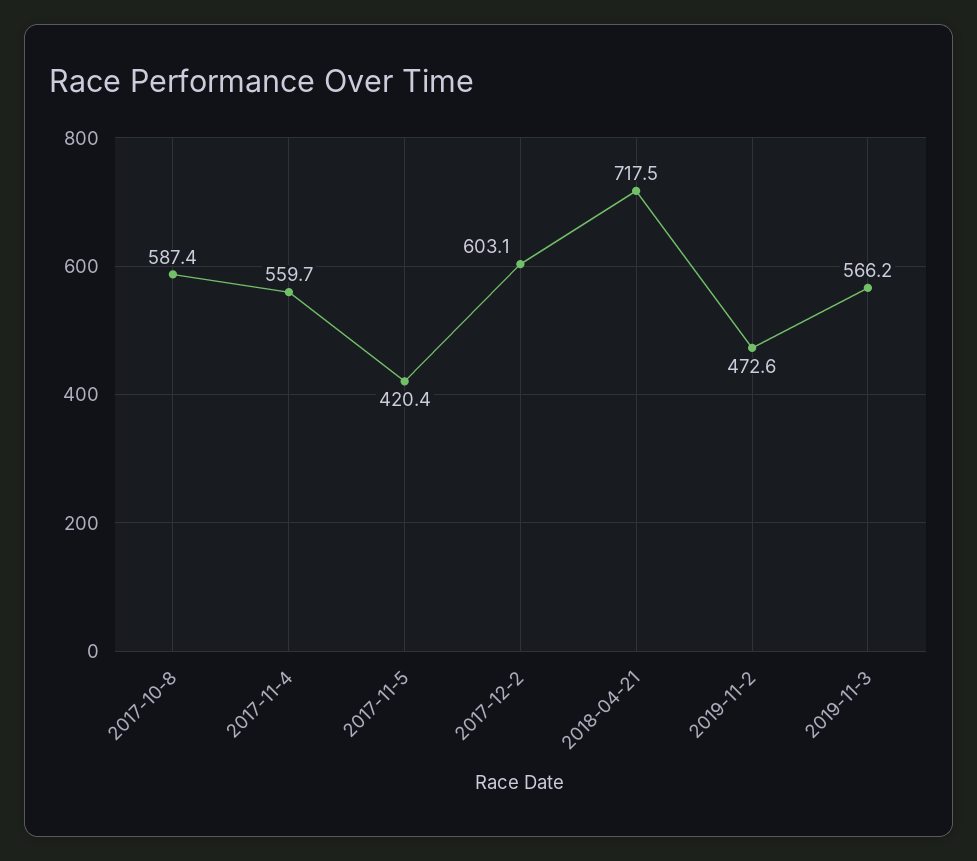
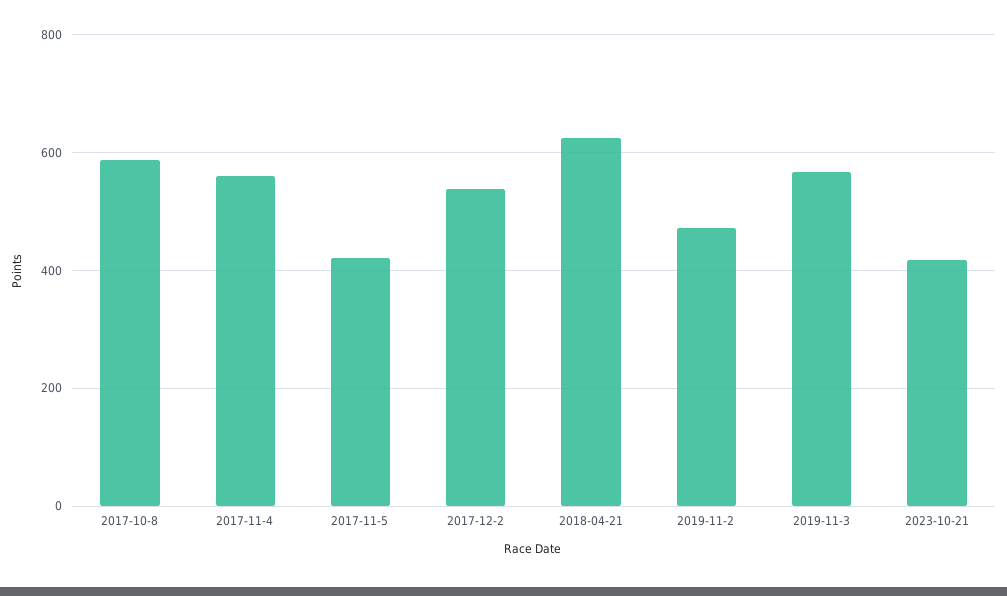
2017-12-2: 603.1 -> 540
2018-04-21: 717.5 -> 620
2023-10-21: none -> 420

